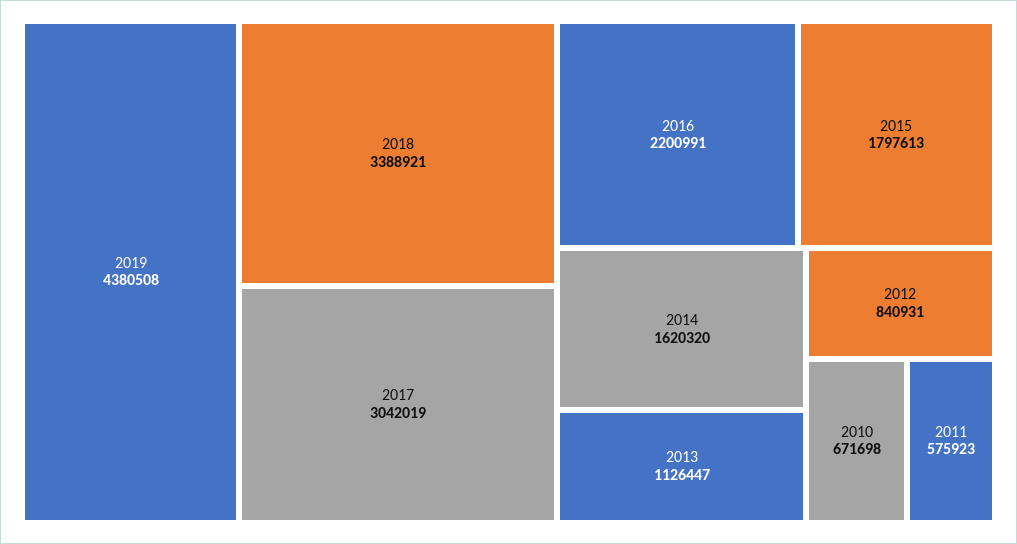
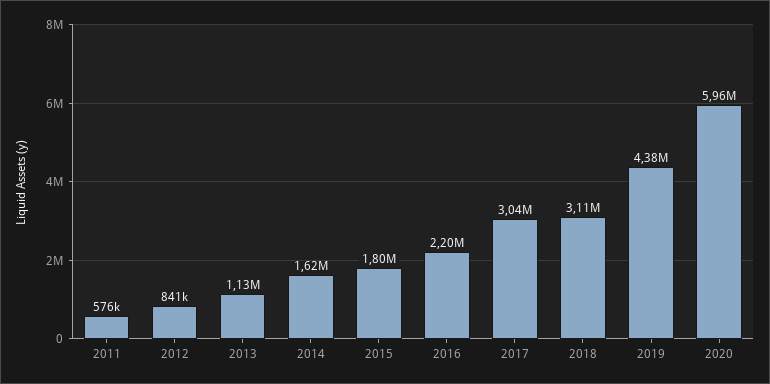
2018: 3388921 -> 3110000
2010: 671698 -> none
2020: none -> 5960000

